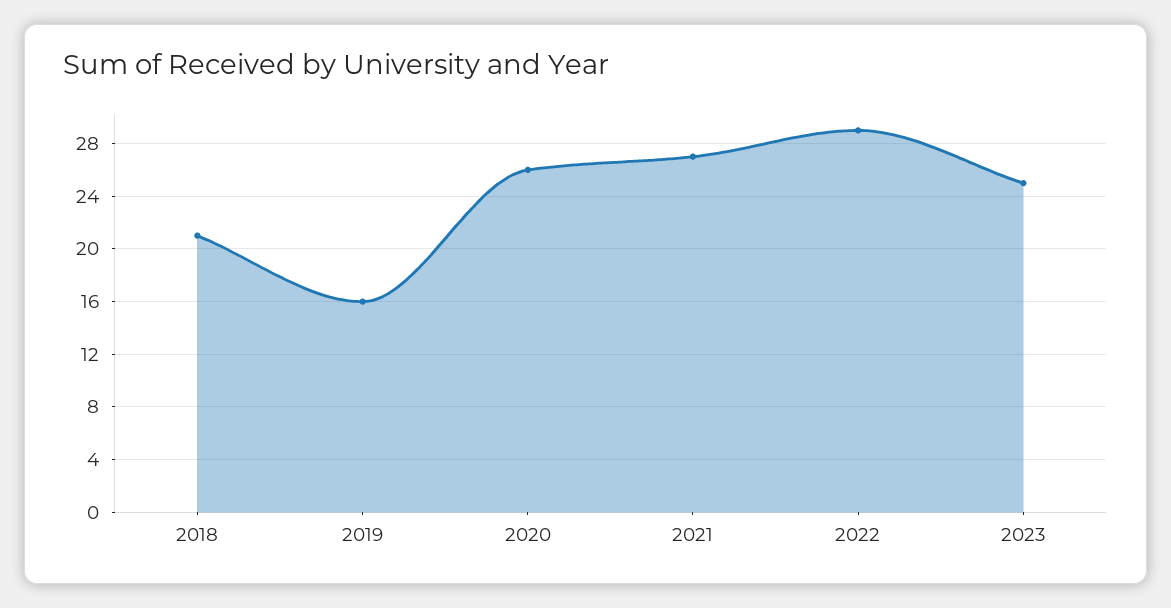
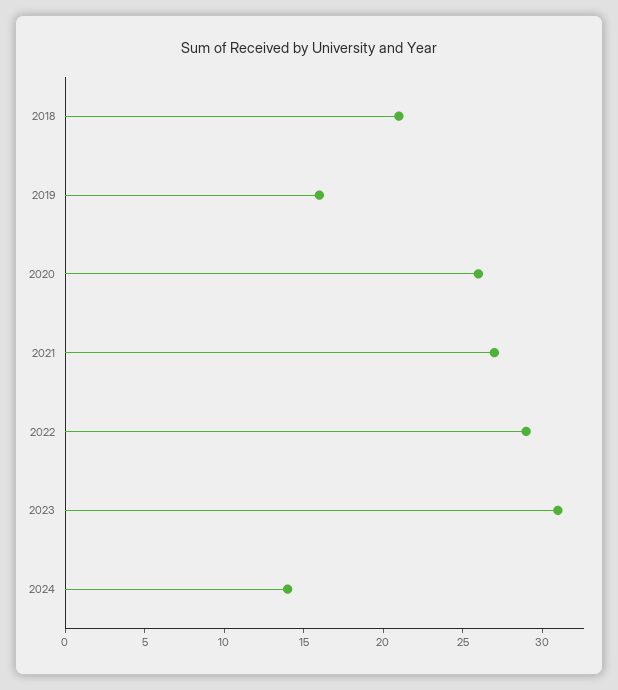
2023: 25 -> 31
2024: none -> 14

